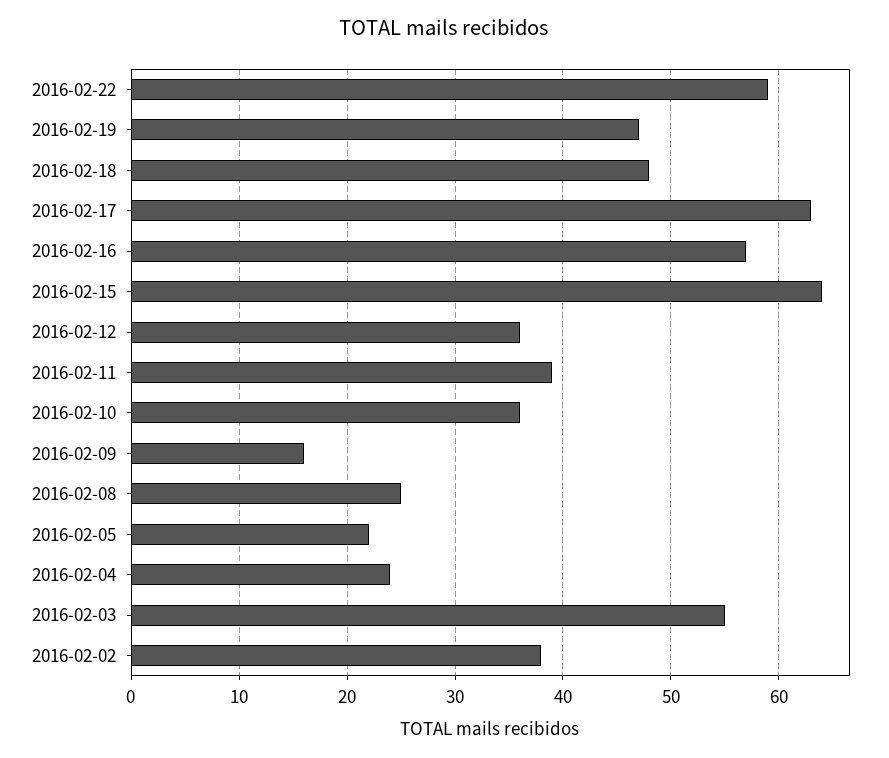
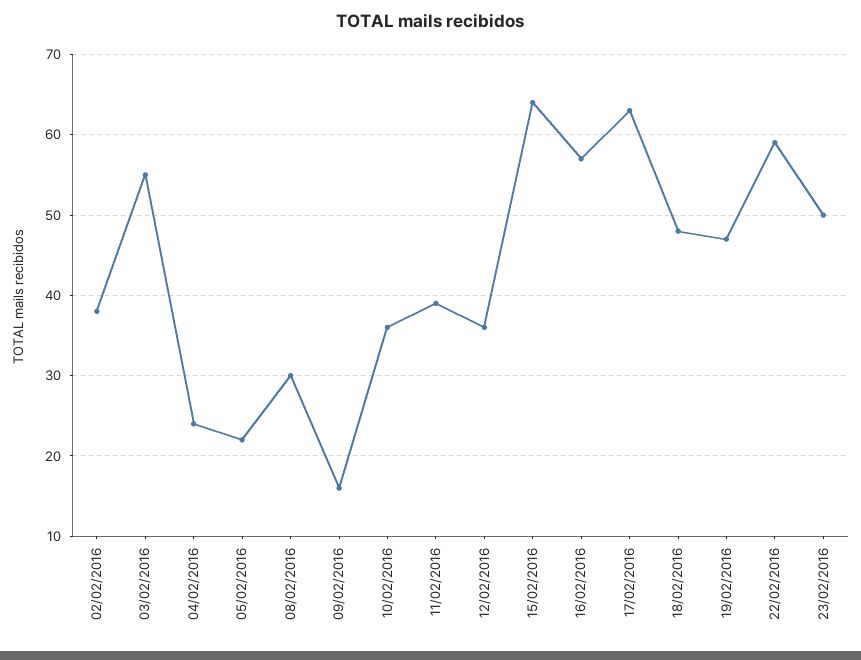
2016-02-08: 25 -> 30
23/02/2016: none -> 50

